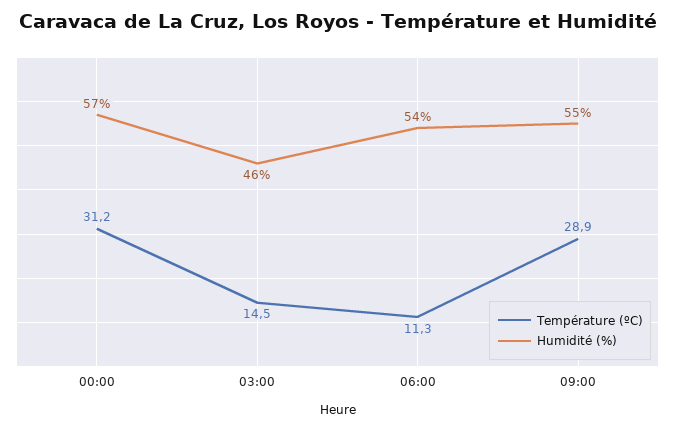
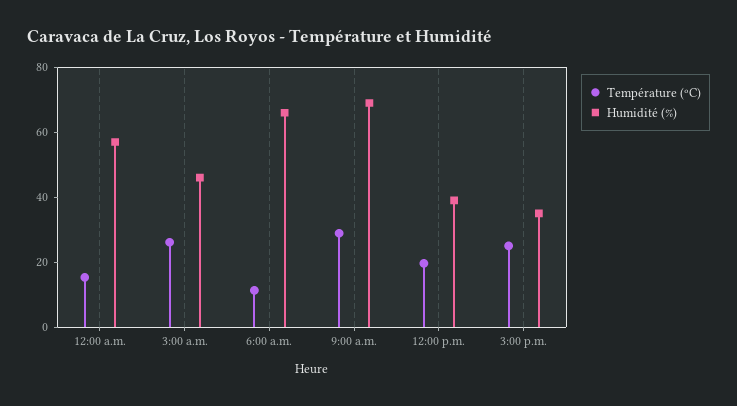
Température (ºC), 00:00: 31.2 -> 15
Température (ºC), 03:00: 14.5 -> 25
Humidité (%), 06:00: 54 -> 65
Humidité (%), 09:00: 55 -> 70
Température (ºC), 12:00 p.m.: none -> 20
Humidité (%), 12:00 p.m.: none -> 40
Température (ºC), 3:00 p.m.: none -> 25
Humidité (%), 3:00 p.m.: none -> 35

